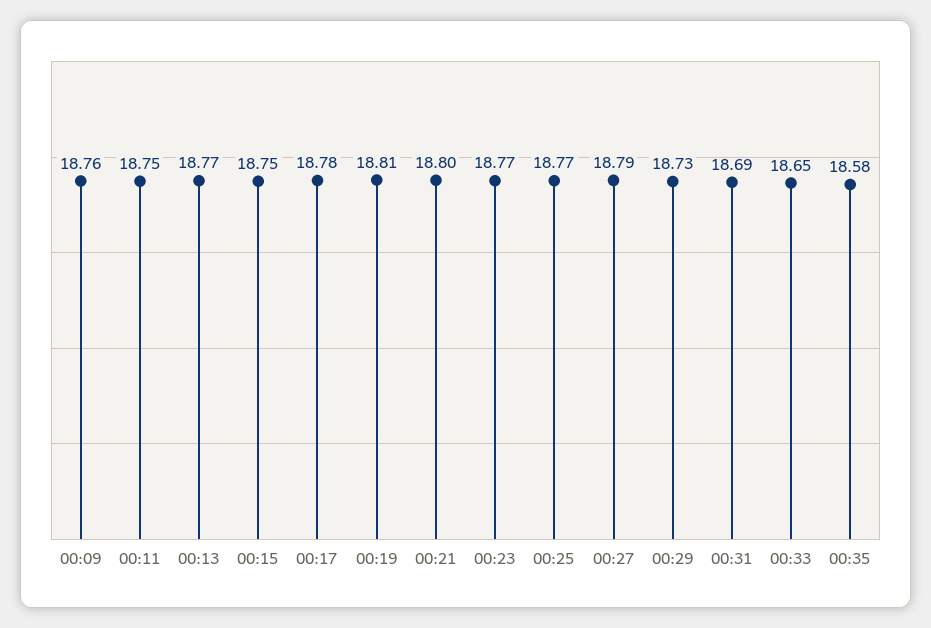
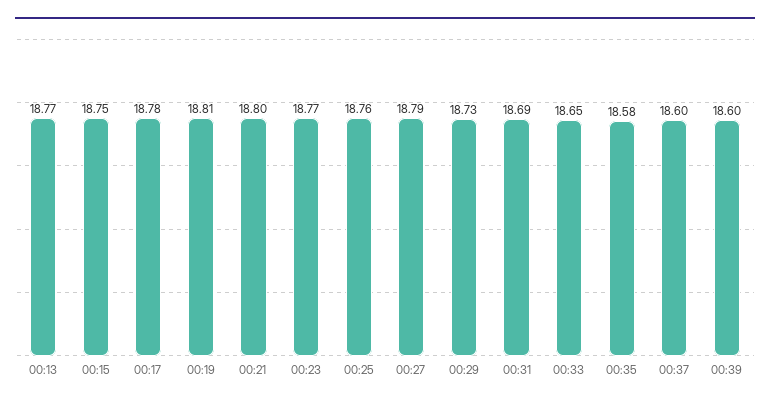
00:09: 18.76 -> none
00:11: 18.75 -> none
00:25: 18.77 -> 18.76
00:37: none -> 18.6
00:39: none -> 18.6

